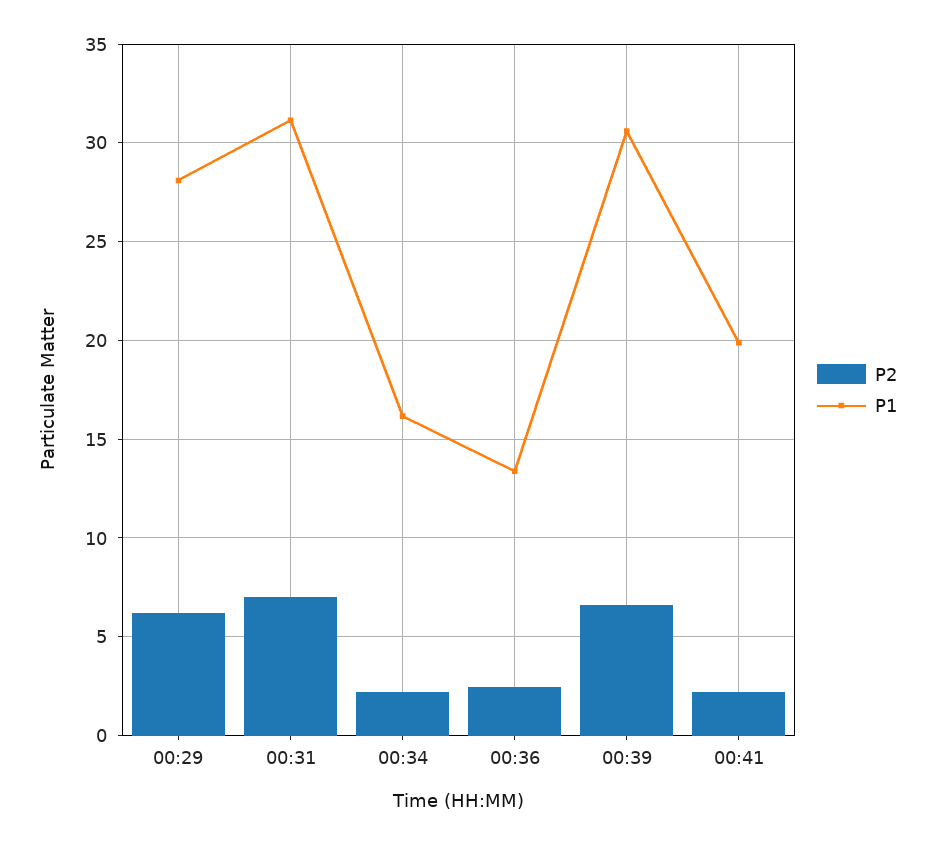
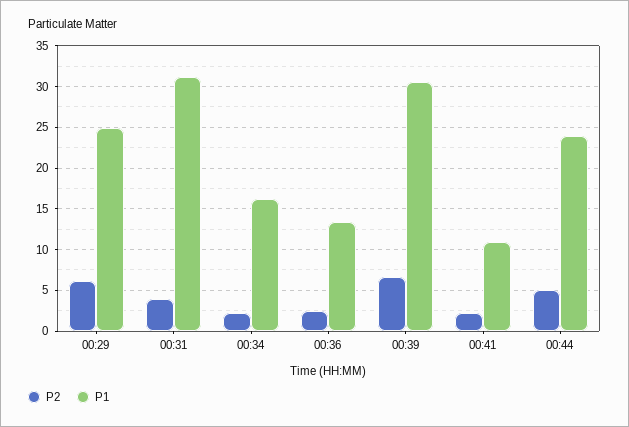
P1, 00:29: 28 -> 25
P2, 00:31: 7 -> 4
P1, 00:41: 20 -> 11
P2, 00:44: none -> 5
P1, 00:44: none -> 24

